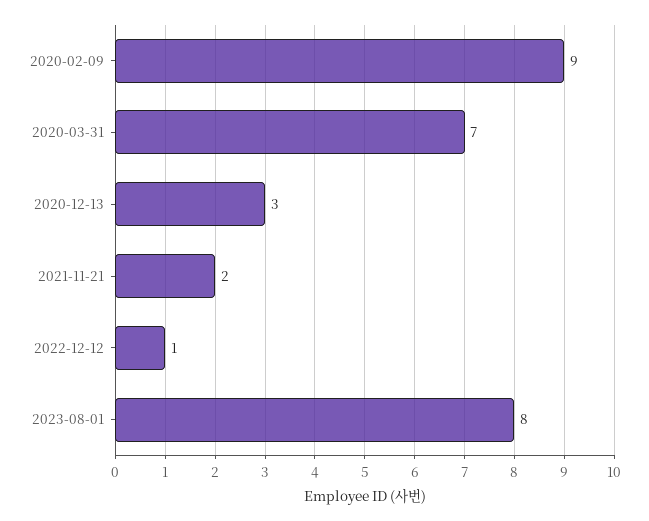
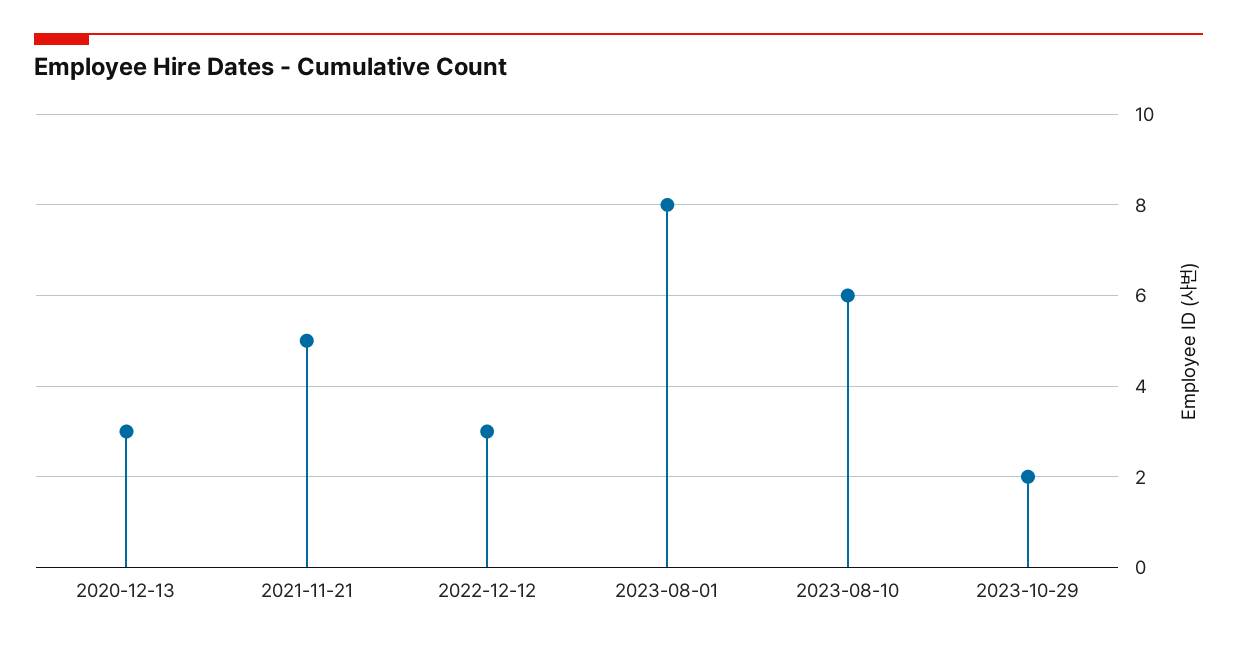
2020-02-09: 9 -> none
2020-03-31: 7 -> none
2021-11-21: 2 -> 5
2022-12-12: 1 -> 3
2023-08-10: none -> 6
2023-10-29: none -> 2

